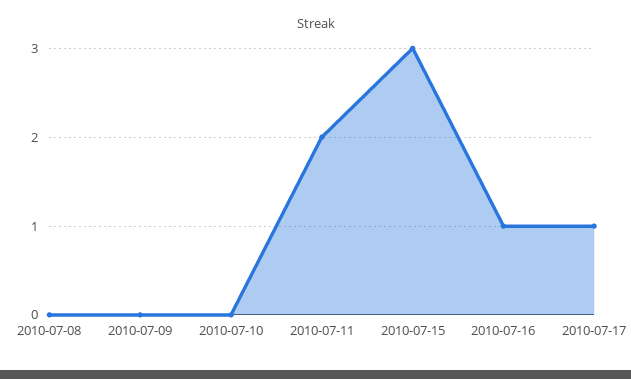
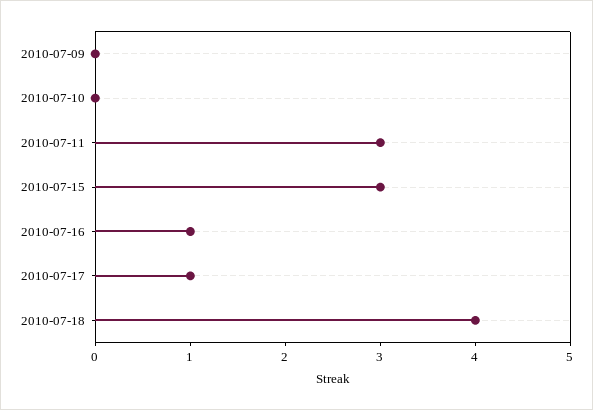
2010-07-08: 0 -> none
2010-07-11: 2 -> 3
2010-07-18: none -> 4

